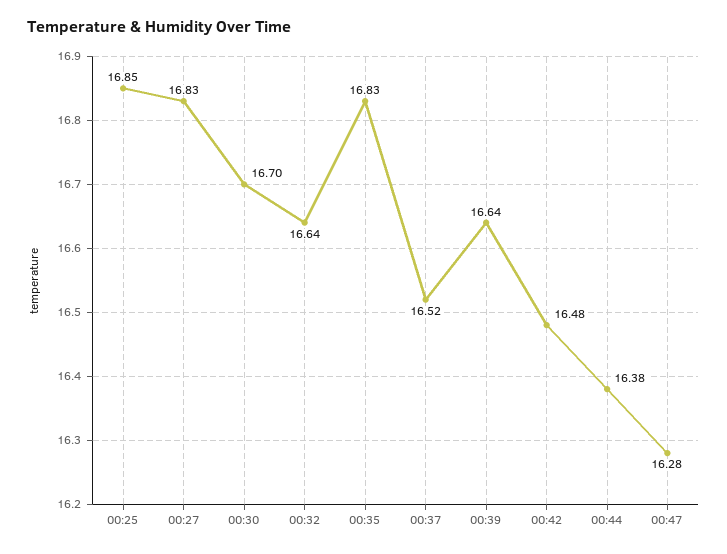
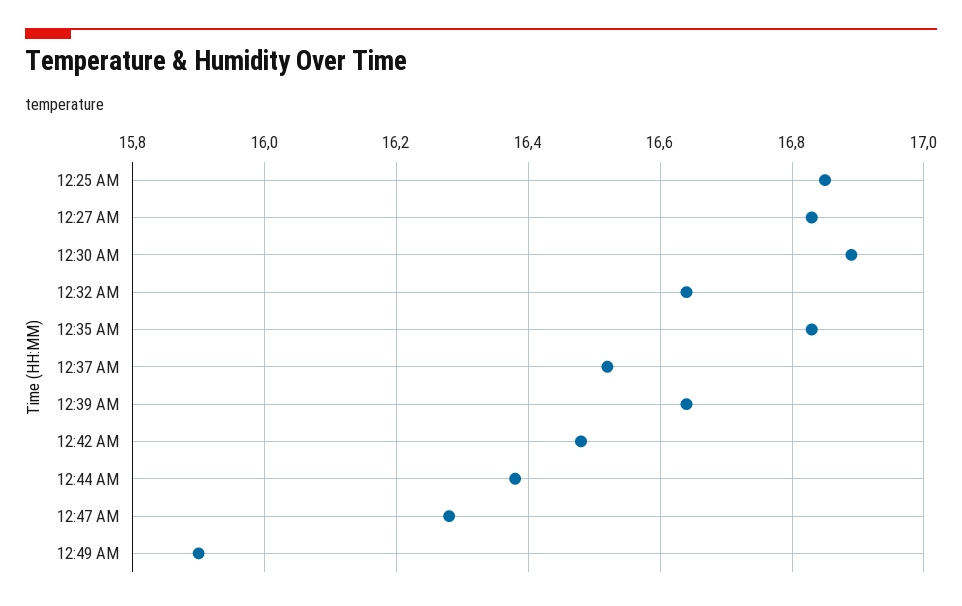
00:30: 16.7 -> 16.9
12:49 AM: none -> 15.9

